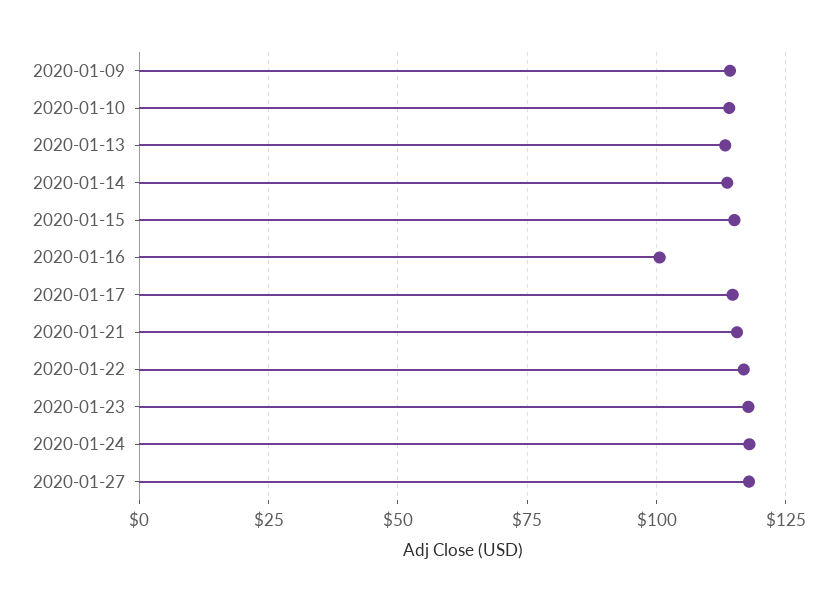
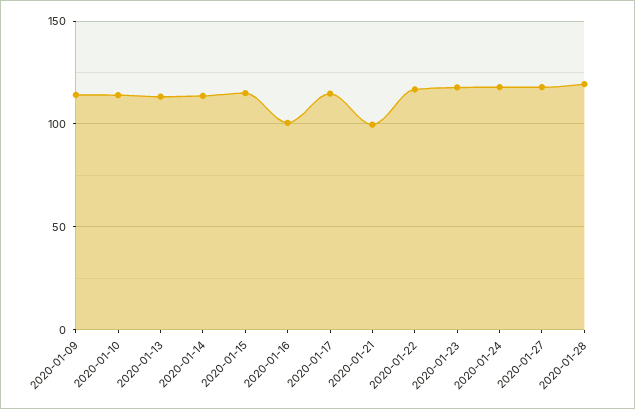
2020-01-21: 115 -> 100
2020-01-28: none -> 120

